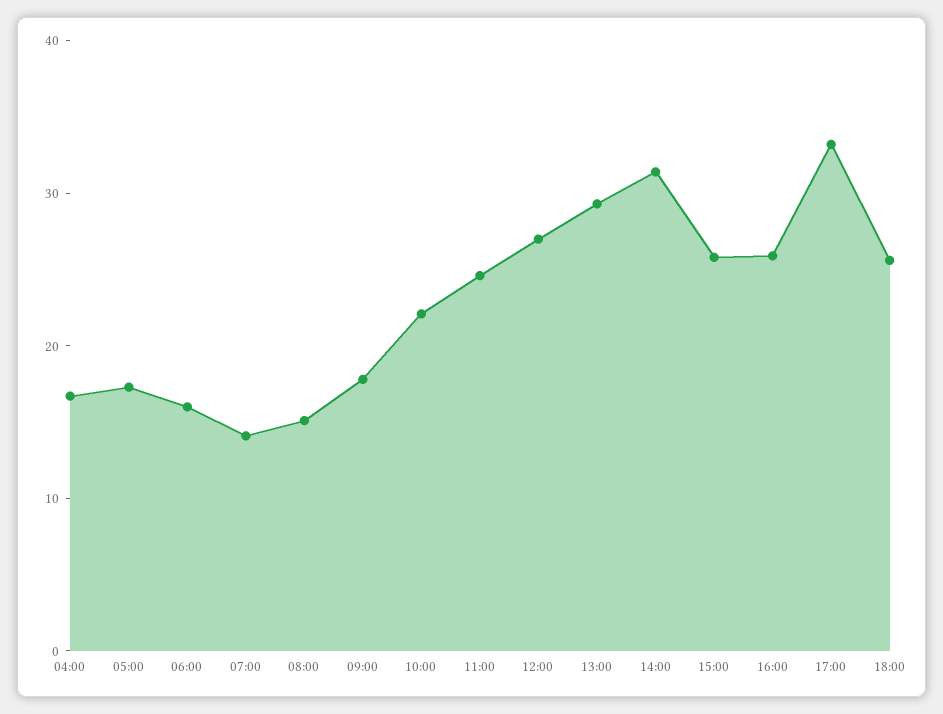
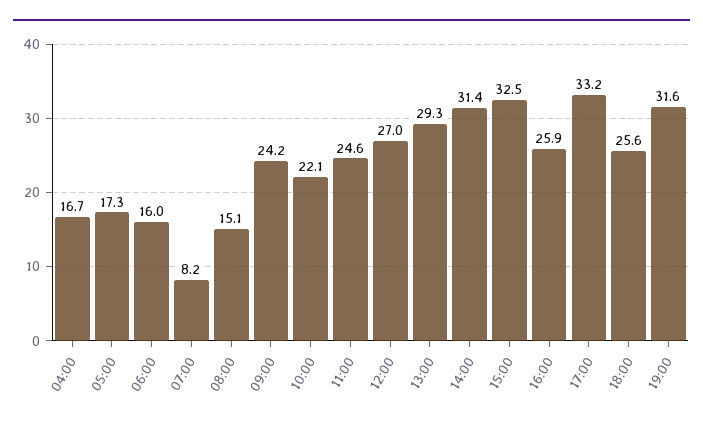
07:00: 14 -> 8.2
09:00: 18 -> 24.2
15:00: 26 -> 32.5
19:00: none -> 31.6

